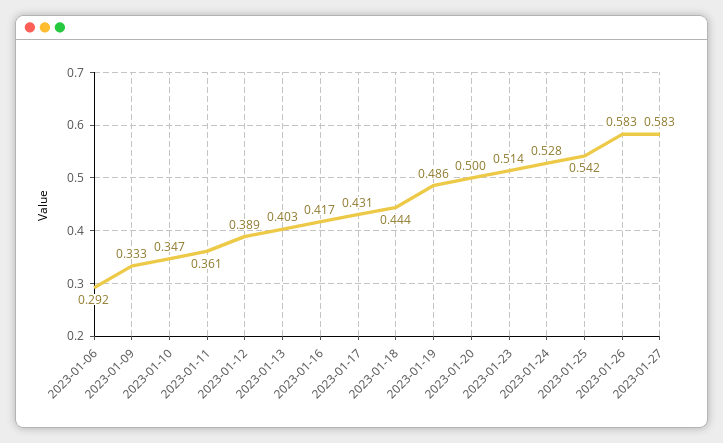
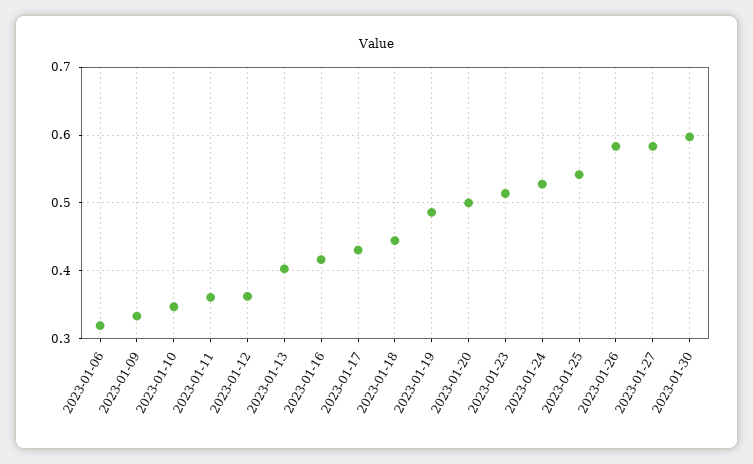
2023-01-06: 0.292 -> 0.32
2023-01-12: 0.389 -> 0.36
2023-01-30: none -> 0.6

